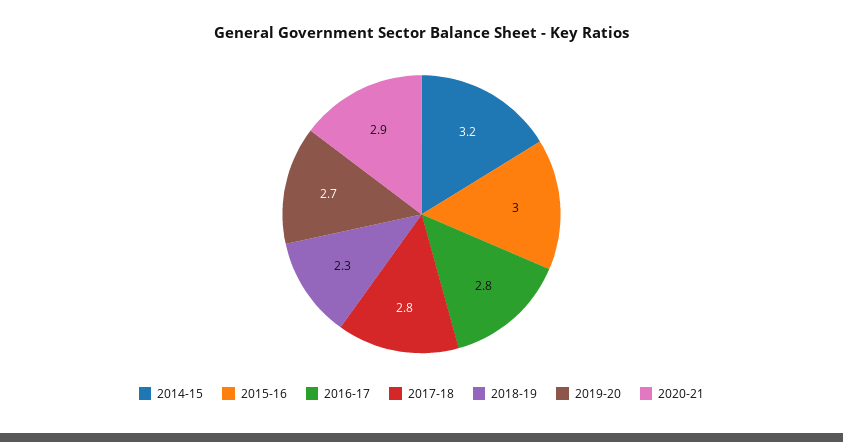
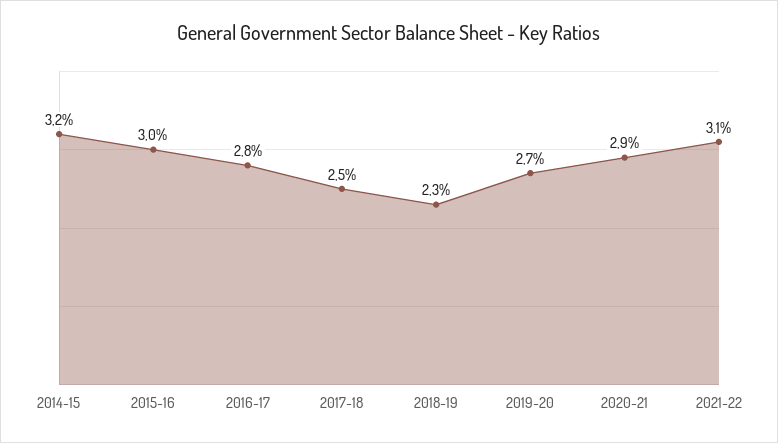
2017-18: 2.8 -> 2.5
2021-22: none -> 3.1

